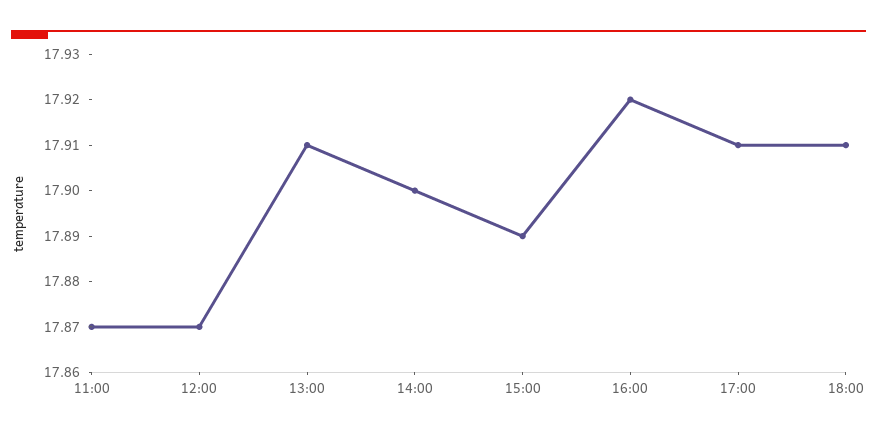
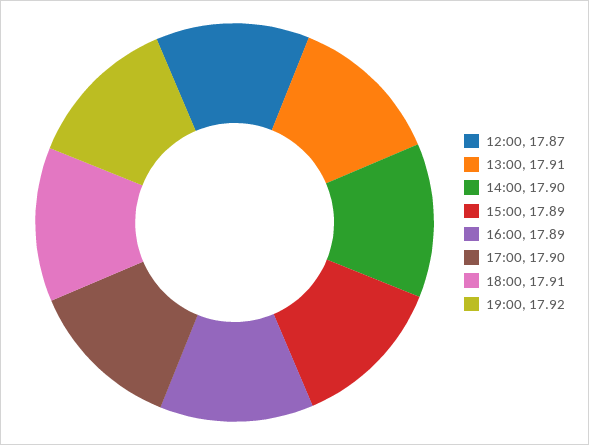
11:00: 17.87 -> none
16:00: 17.92 -> 17.89
17:00: 17.91 -> 17.9
19:00: none -> 17.92

